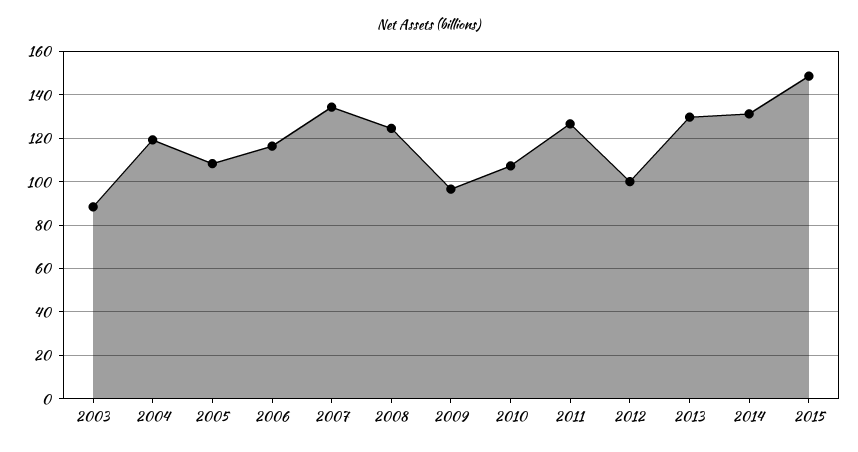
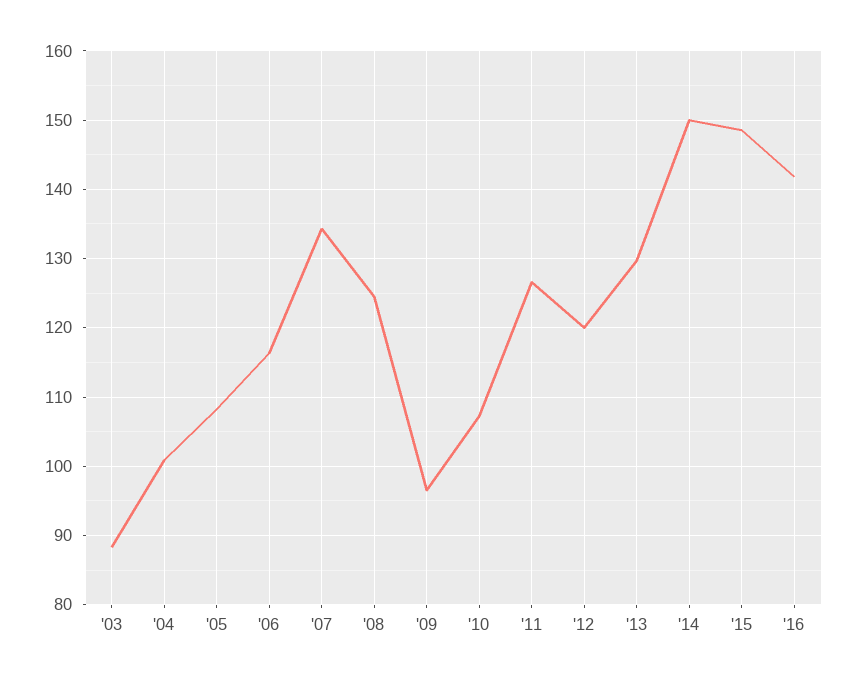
2004: 120 -> 101
2012: 100 -> 120
2014: 130 -> 150
'16: none -> 142

